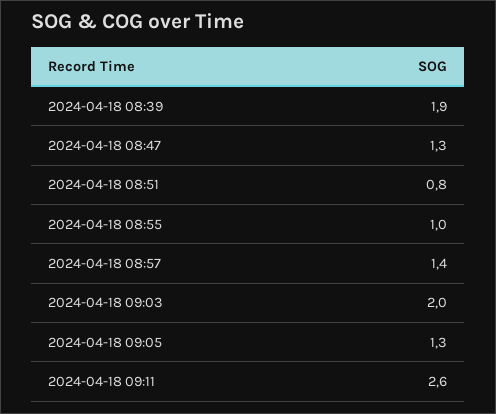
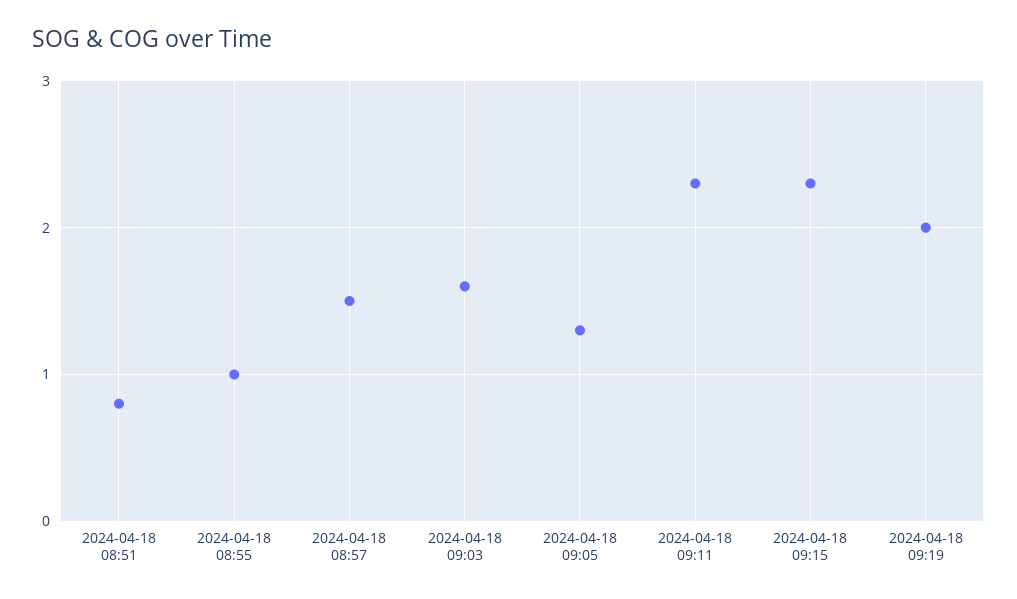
2024-04-18 08:39: 1.9 -> none
2024-04-18 08:47: 1.3 -> none
2024-04-18 08:57: 1.4 -> 1.5
2024-04-18 09:03: 2 -> 1.6
2024-04-18 09:11: 2.6 -> 2.3
2024-04-18 09:15: none -> 2.3
2024-04-18 09:19: none -> 2

